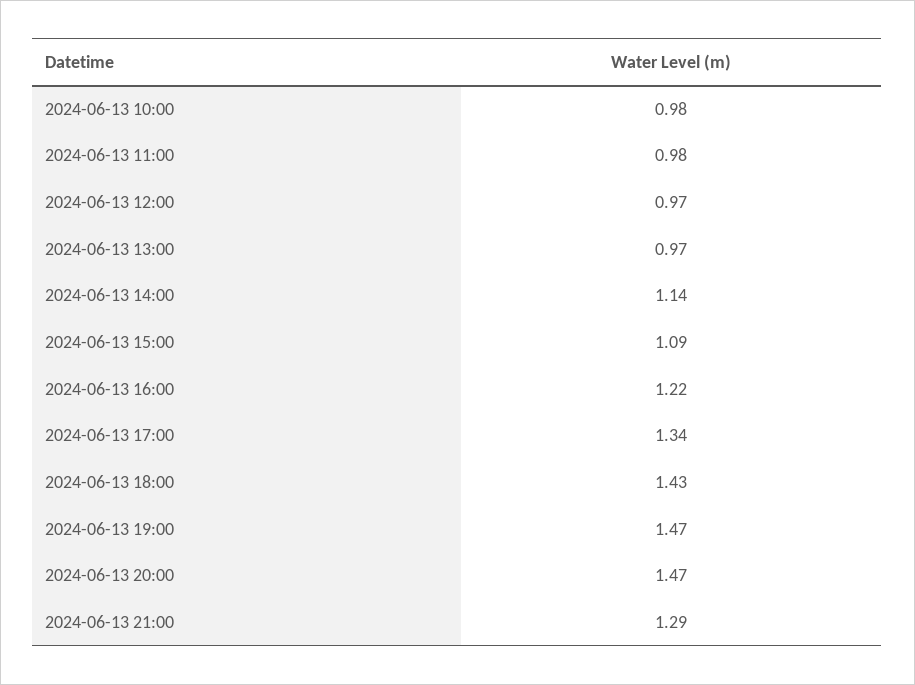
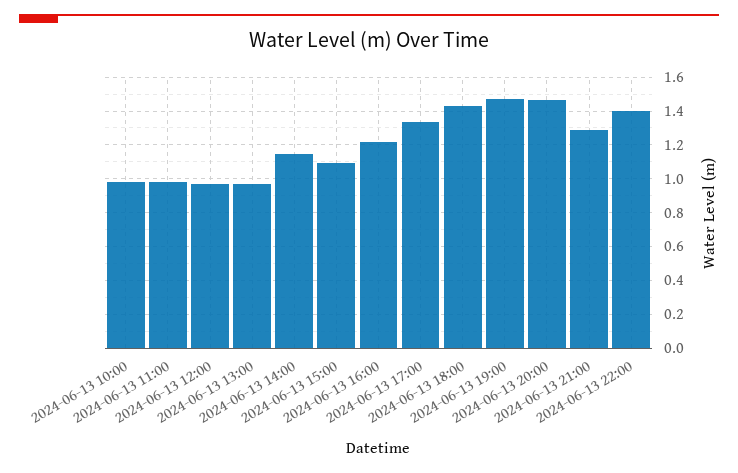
2024-06-13 22:00: none -> 1.4

